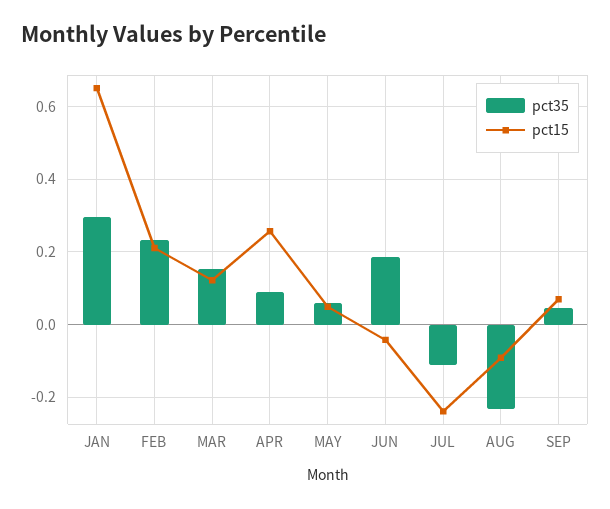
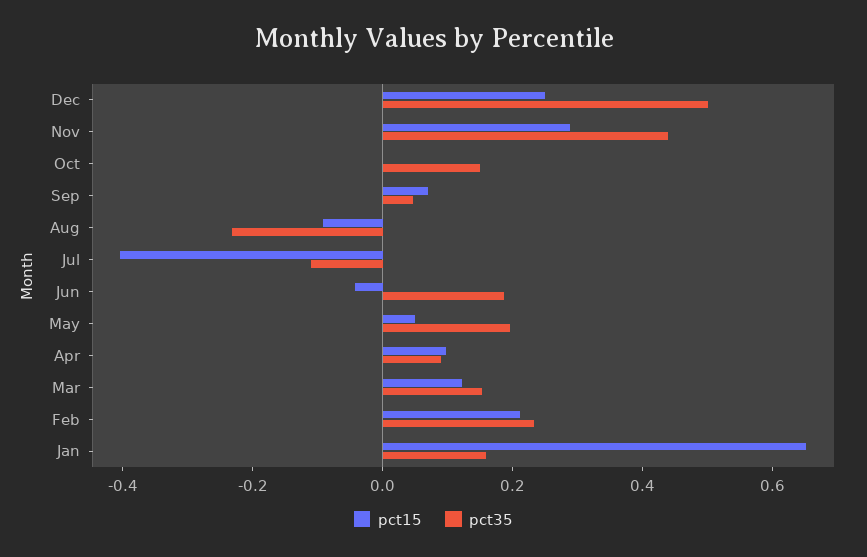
pct35, JAN: 0.3 -> 0.15
pct15, APR: 0.26 -> 0.1
pct35, MAY: 0.06 -> 0.2
pct15, JUL: -0.24 -> -0.4
pct15, Dec: none -> 0.25
pct35, Dec: none -> 0.5
pct15, Nov: none -> 0.3
pct35, Nov: none -> 0.45
pct15, Oct: none -> 0
pct35, Oct: none -> 0.15

